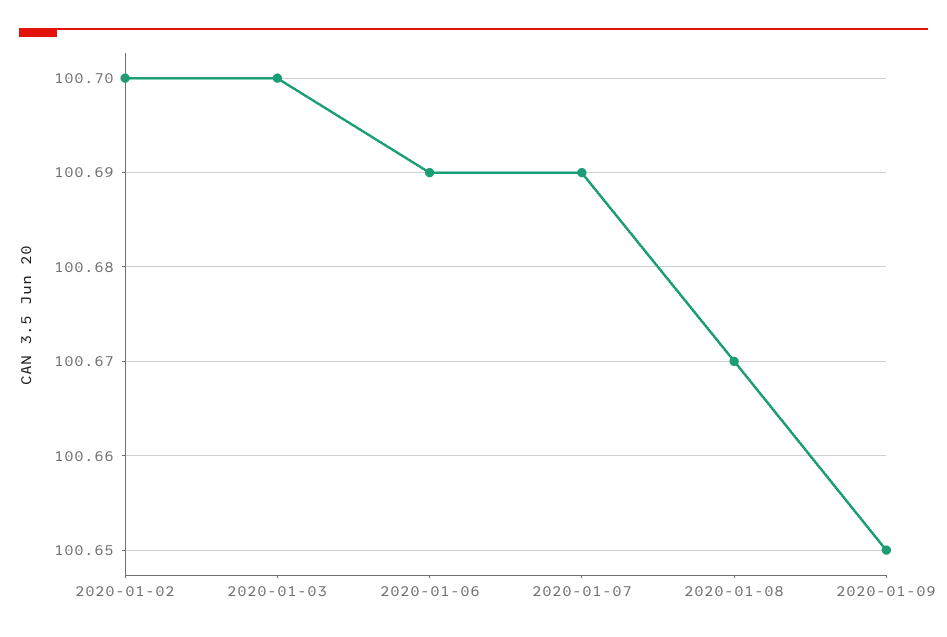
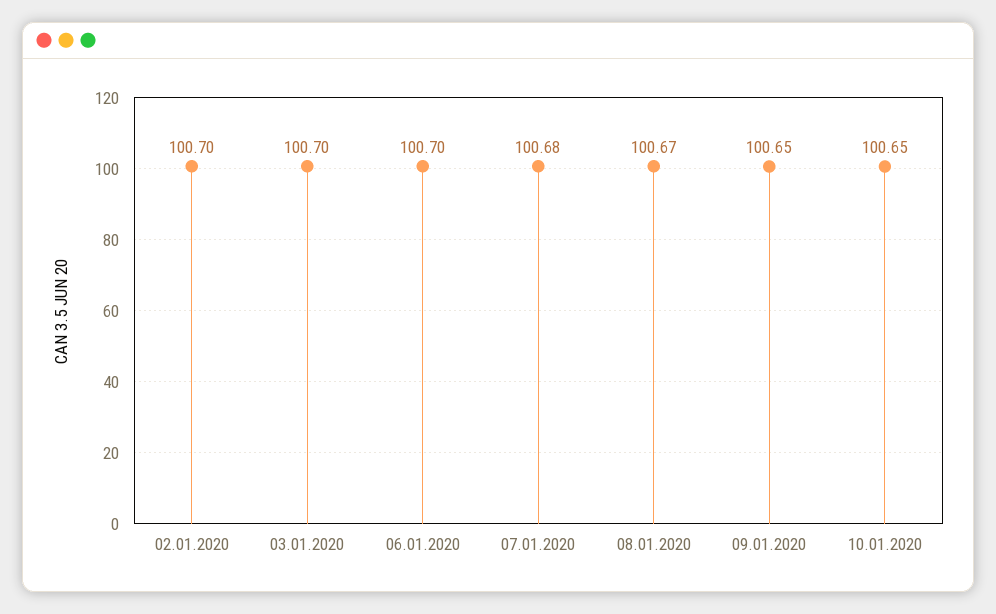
2020-01-06: 100.69 -> 100.7
2020-01-07: 100.69 -> 100.68
10.01.2020: none -> 100.65

